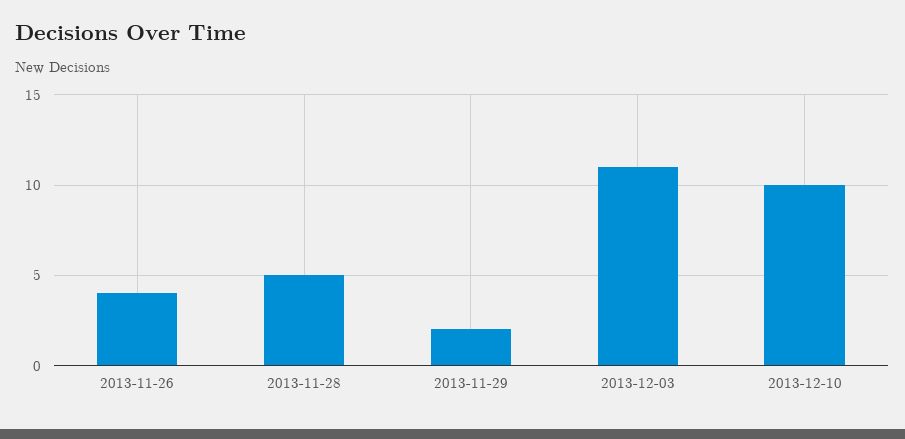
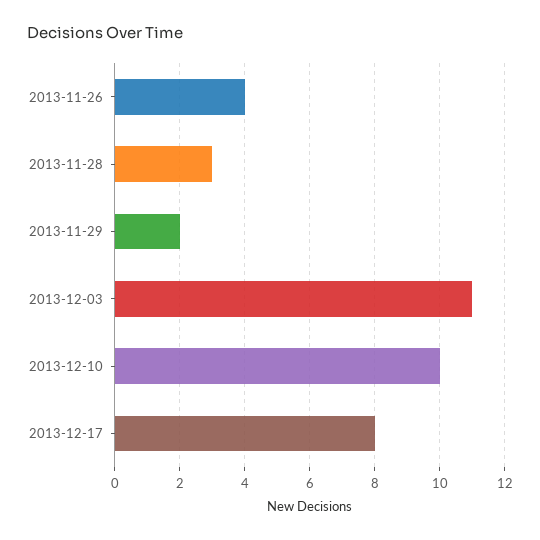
2013-11-28: 5 -> 3
2013-12-17: none -> 8

